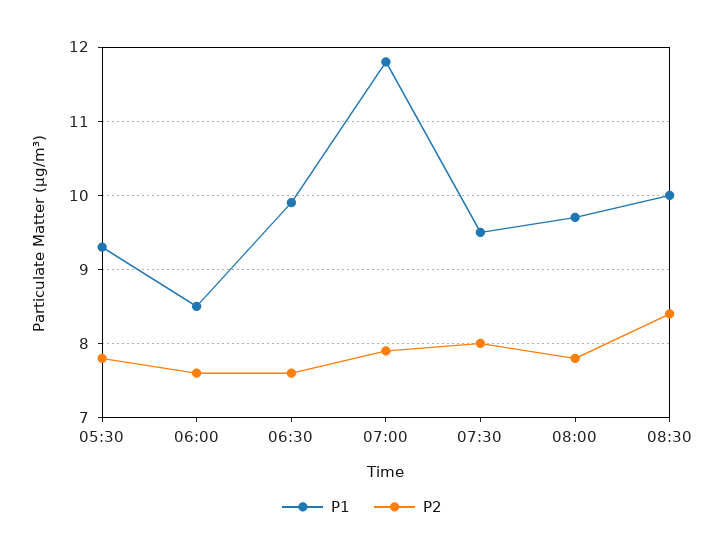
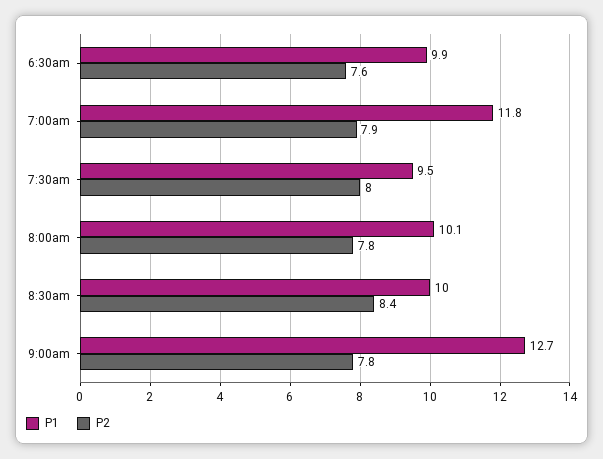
P1, 05:30: 9.3 -> none
P2, 05:30: 7.8 -> none
P1, 06:00: 8.5 -> none
P2, 06:00: 7.6 -> none
P1, 08:00: 9.7 -> 10.1
P1, 9:00am: none -> 12.7
P2, 9:00am: none -> 7.8

